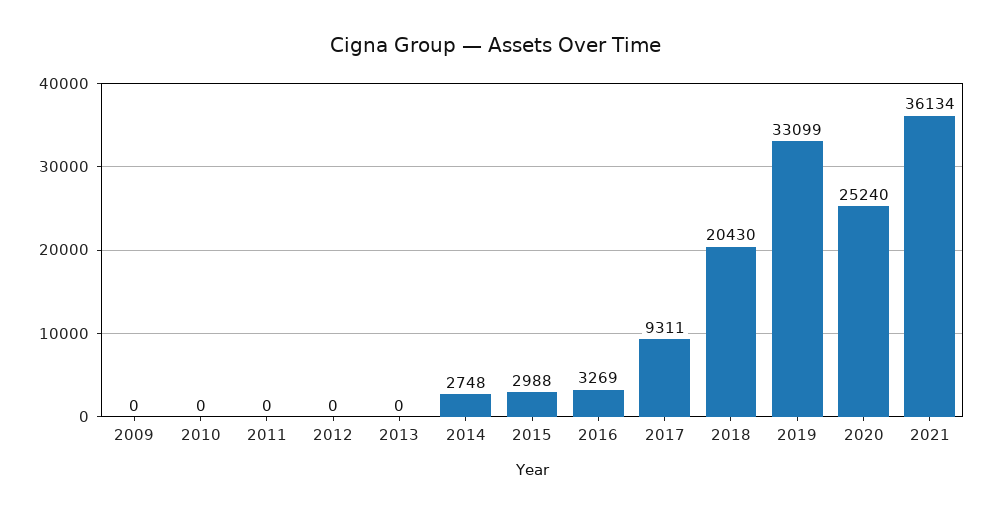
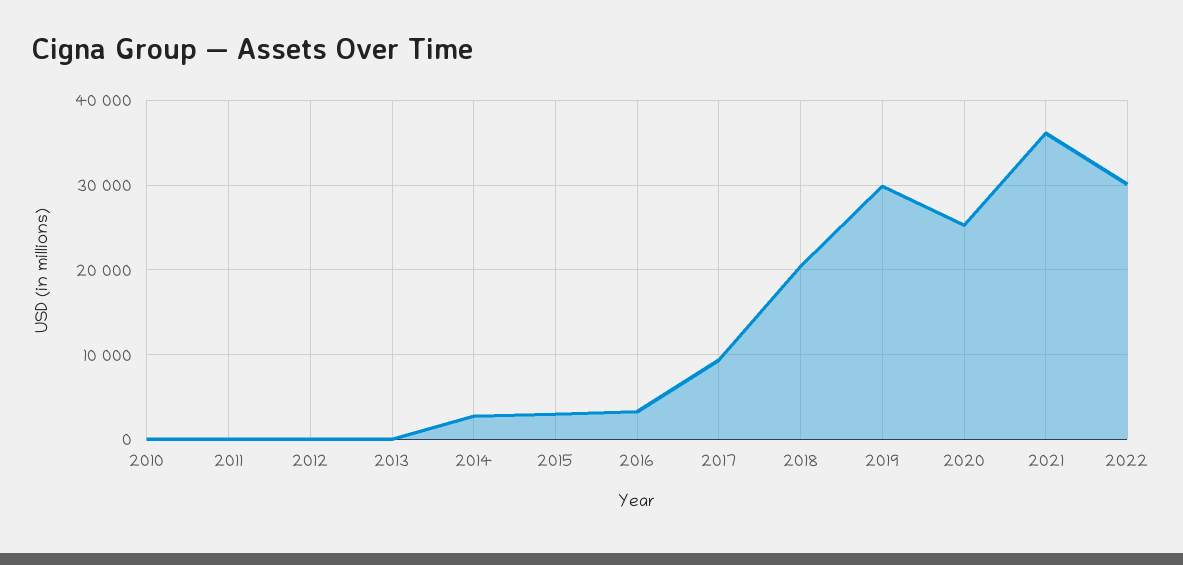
2009: 0 -> none
2019: 33099 -> 30000
2022: none -> 30000

